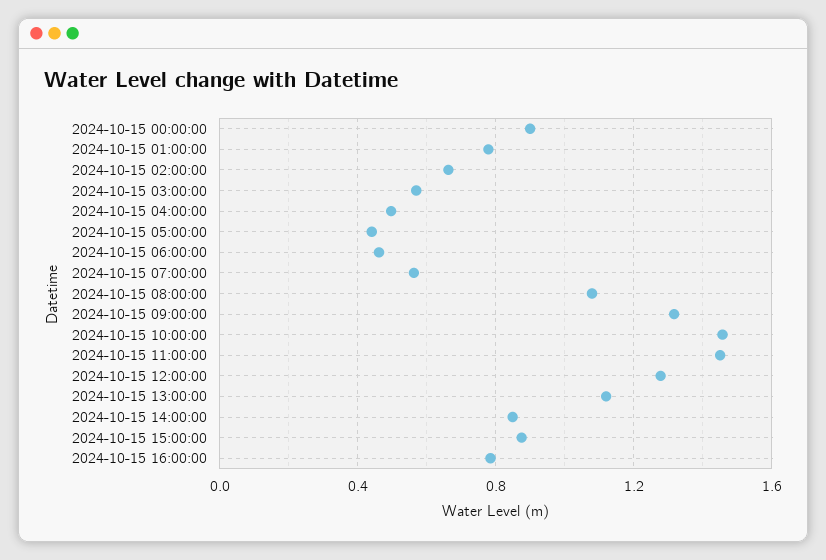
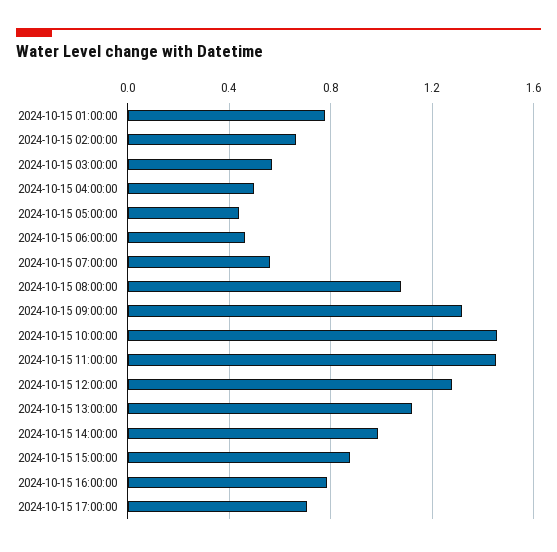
2024-10-15 00:00:00: 0.9 -> none
2024-10-15 14:00:00: 0.85 -> 1
2024-10-15 17:00:00: none -> 0.7

